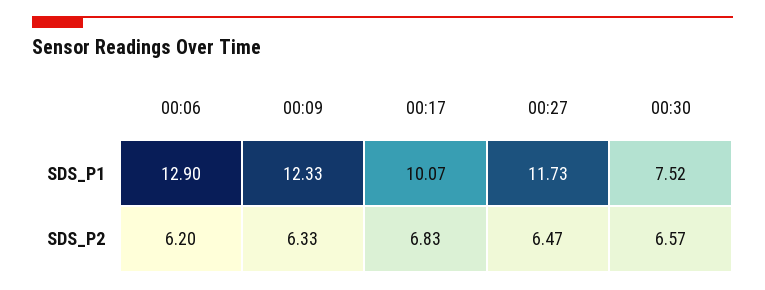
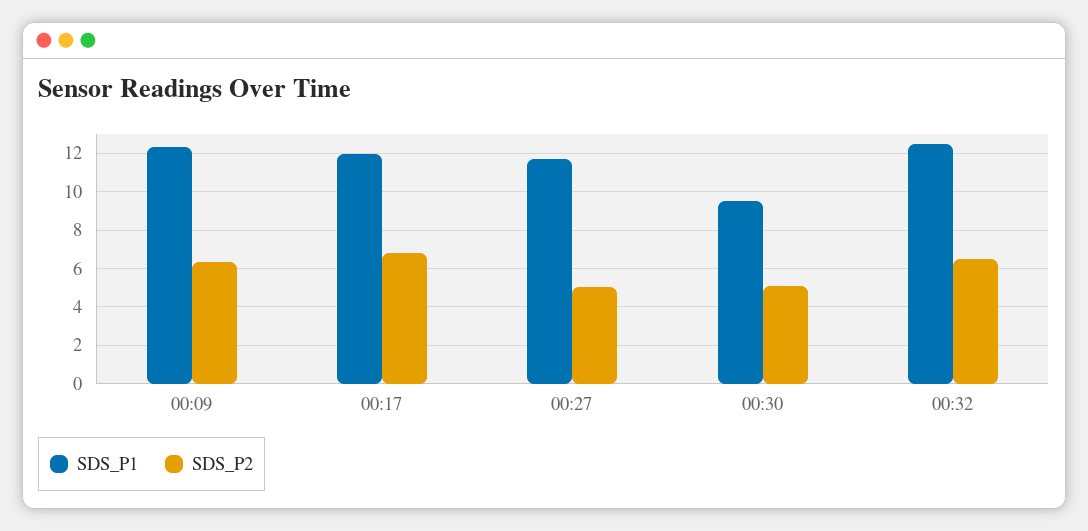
SDS_P1, 00:06: 12.9 -> none
SDS_P1, 00:17: 10.07 -> 12
SDS_P1, 00:30: 7.52 -> 9.5
SDS_P2, 00:06: 6.2 -> none
SDS_P2, 00:27: 6.47 -> 5
SDS_P2, 00:30: 6.57 -> 5
SDS_P1, 00:32: none -> 12.5
SDS_P2, 00:32: none -> 6.5

